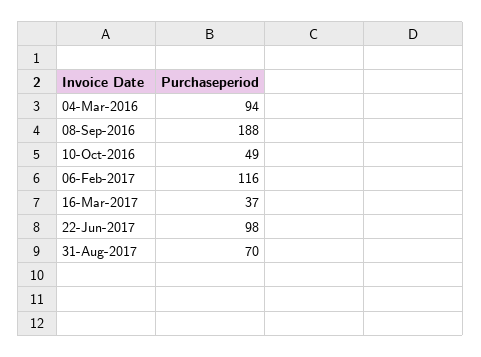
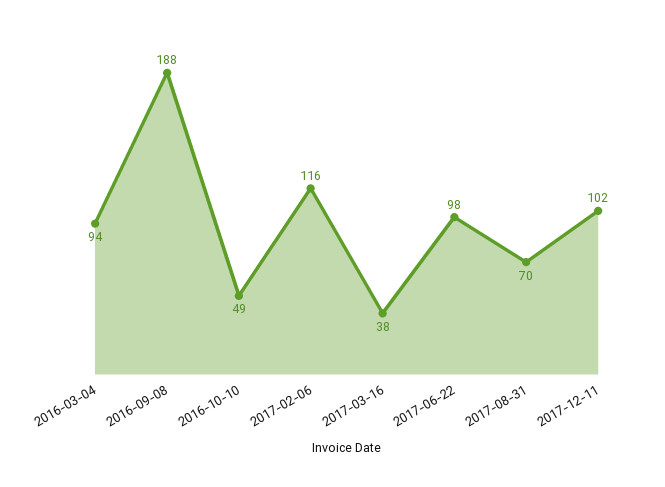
16-Mar-2017: 37 -> 38
2017-12-11: none -> 102

